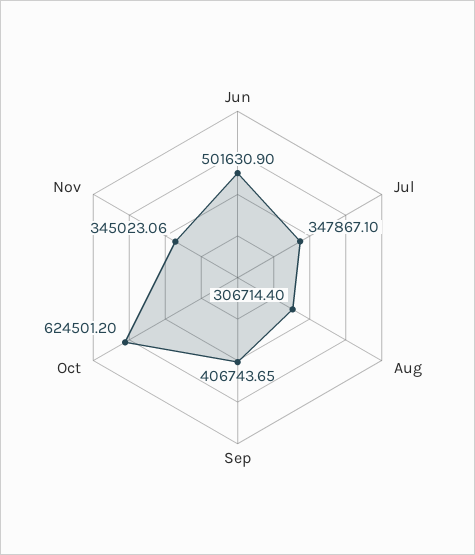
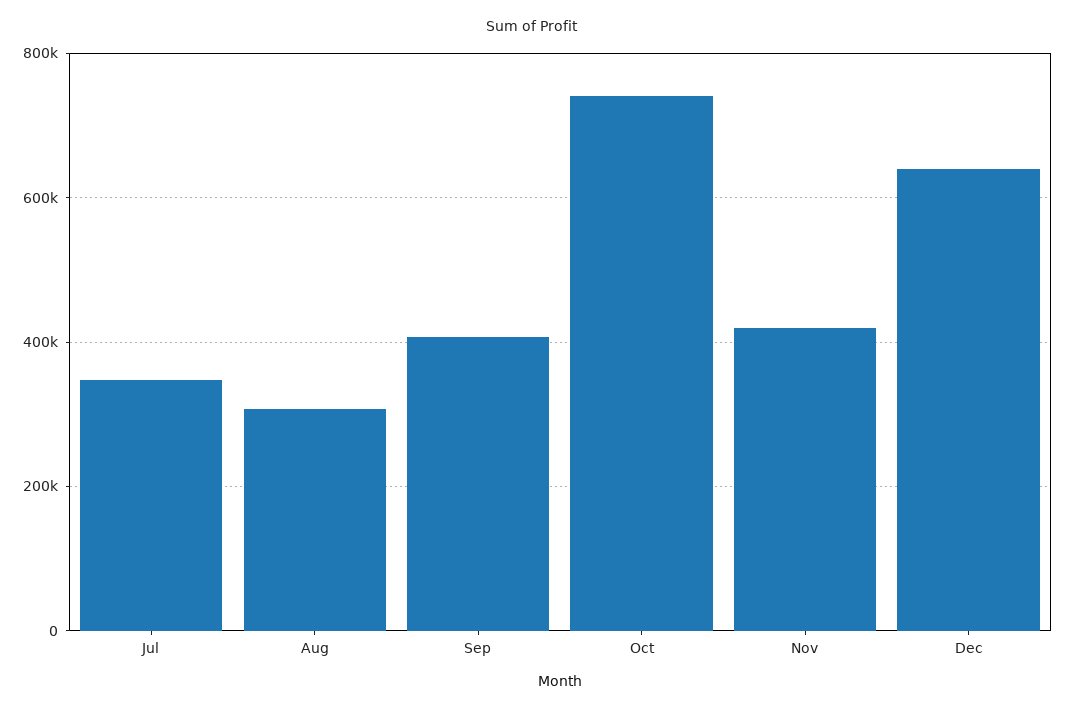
Jun: 501630.9 -> none
Oct: 624501.2 -> 740000
Nov: 345023.06 -> 420000
Dec: none -> 640000

